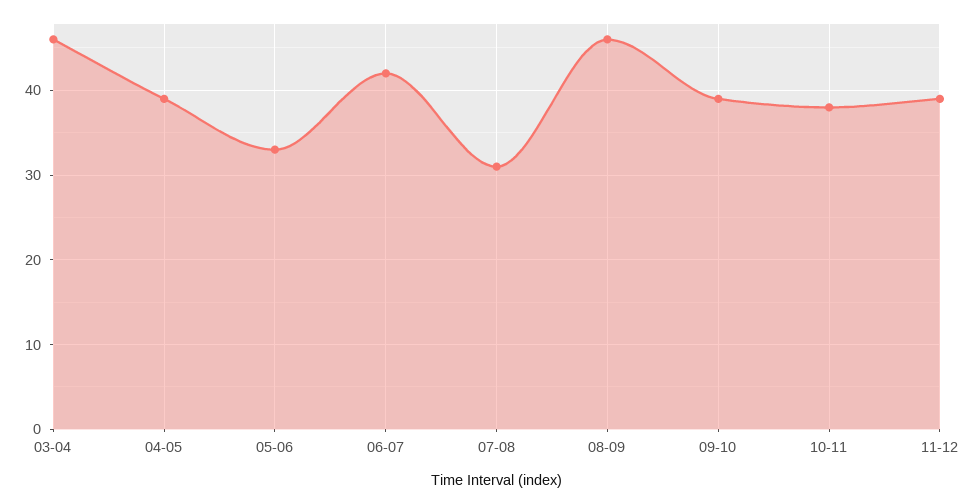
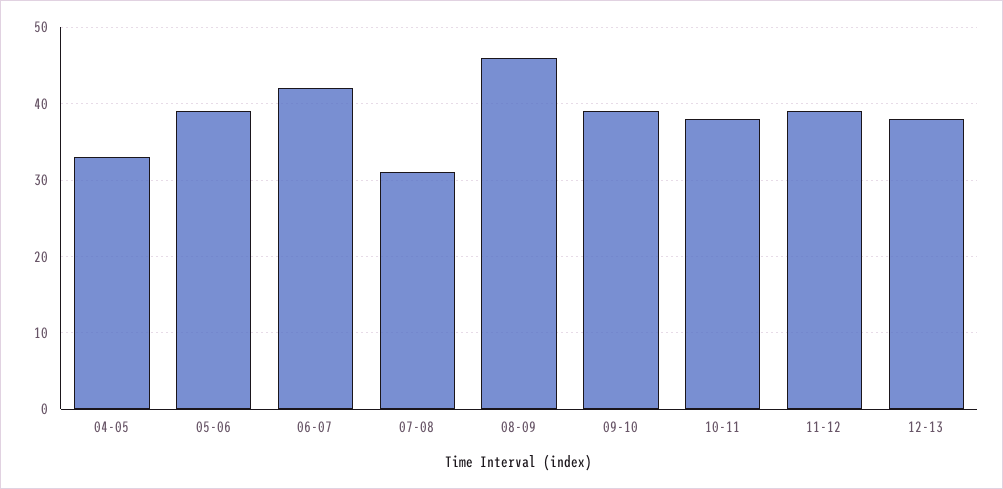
03-04: 46 -> none
04-05: 39 -> 33
05-06: 33 -> 39
12-13: none -> 38

